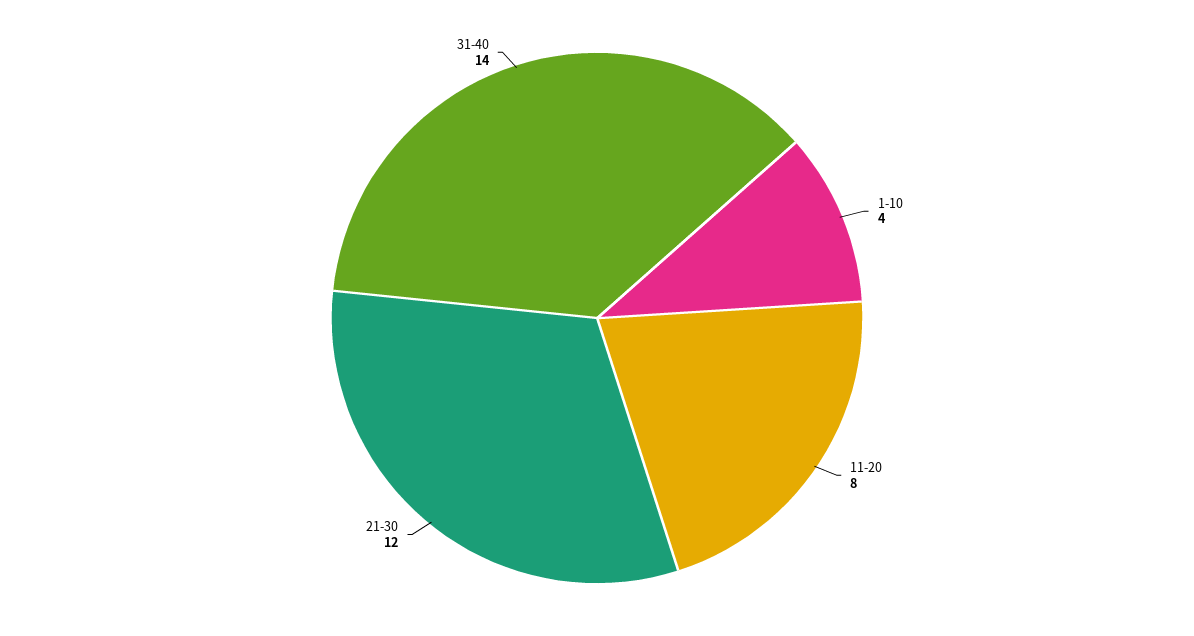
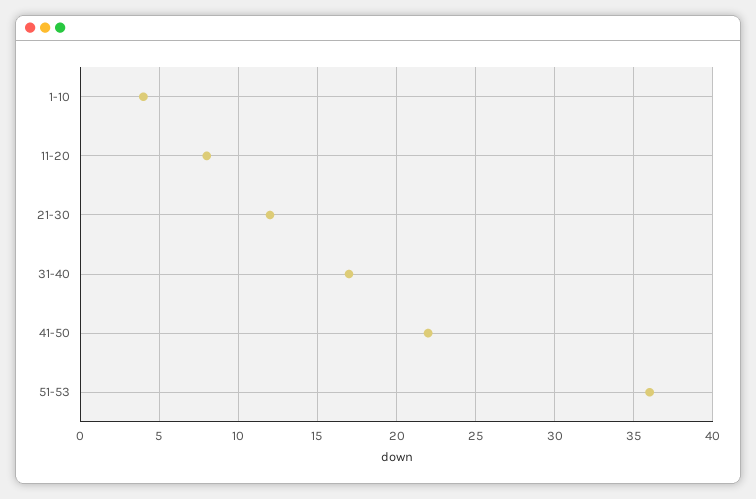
31-40: 14 -> 17
41-50: none -> 22
51-53: none -> 36

